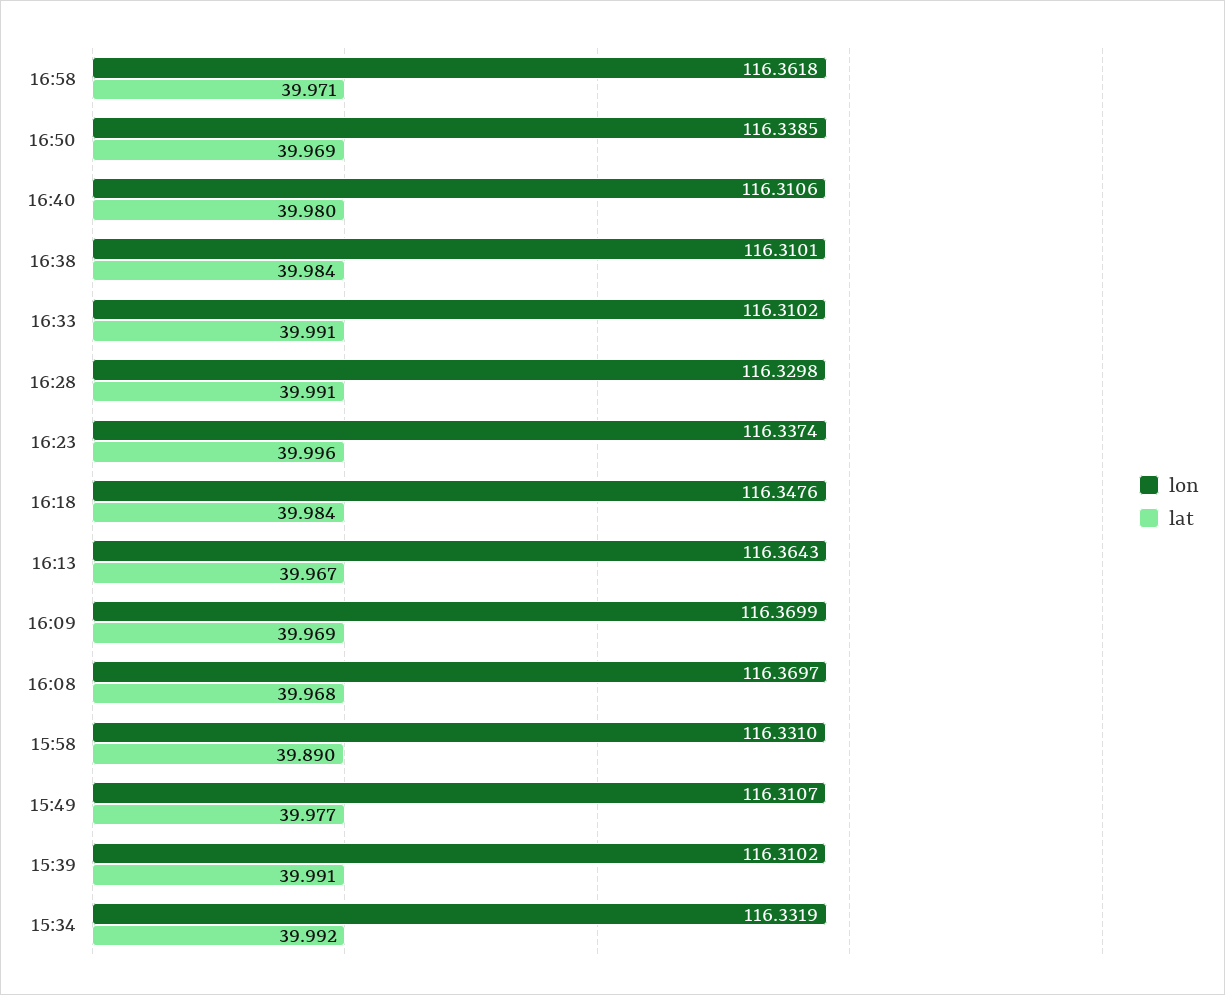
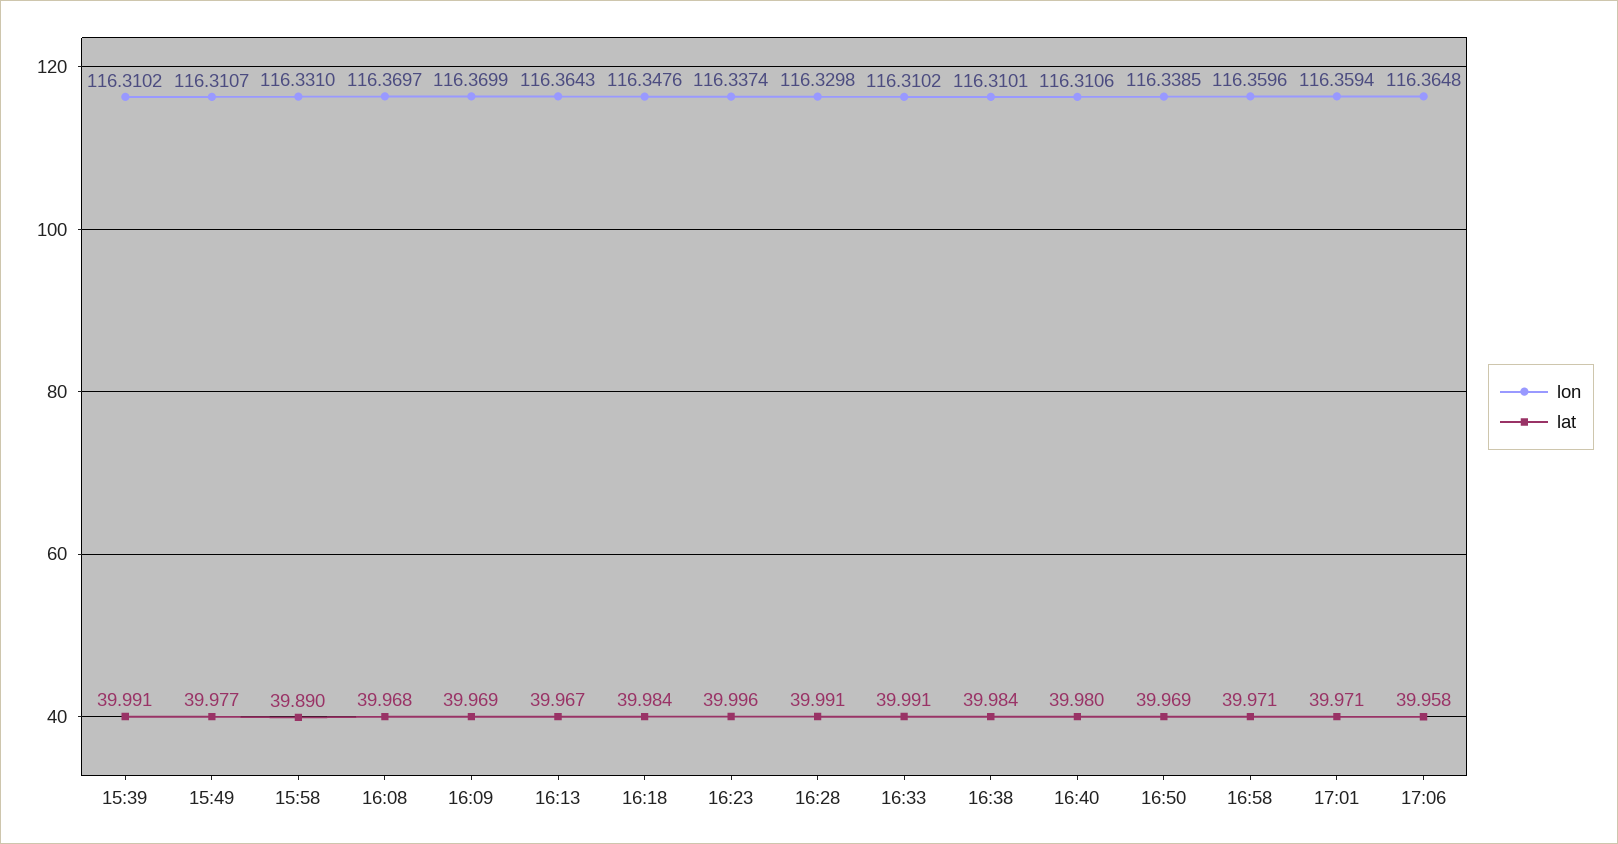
lon, 16:58: 116.3618 -> 116.3596
lon, 15:34: 116.3319 -> none
lat, 15:34: 39.992 -> none
lon, 17:01: none -> 116.3594
lat, 17:01: none -> 39.971
lon, 17:06: none -> 116.3648
lat, 17:06: none -> 39.958

